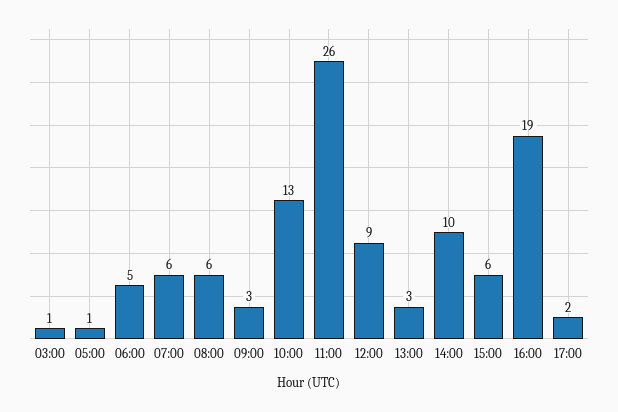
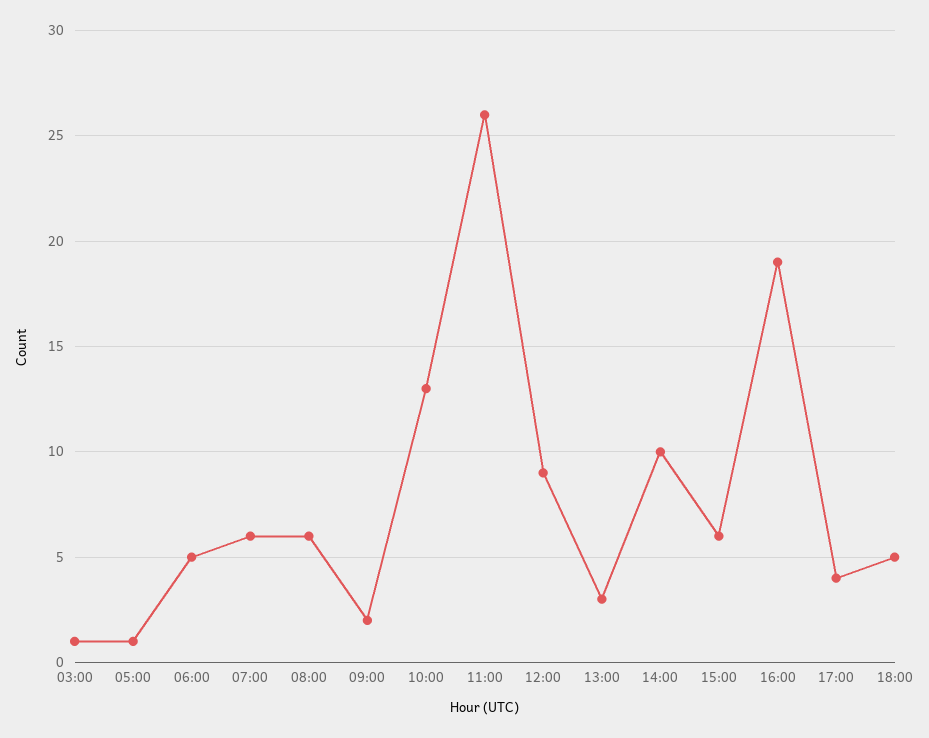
09:00: 3 -> 2
17:00: 2 -> 4
18:00: none -> 5

